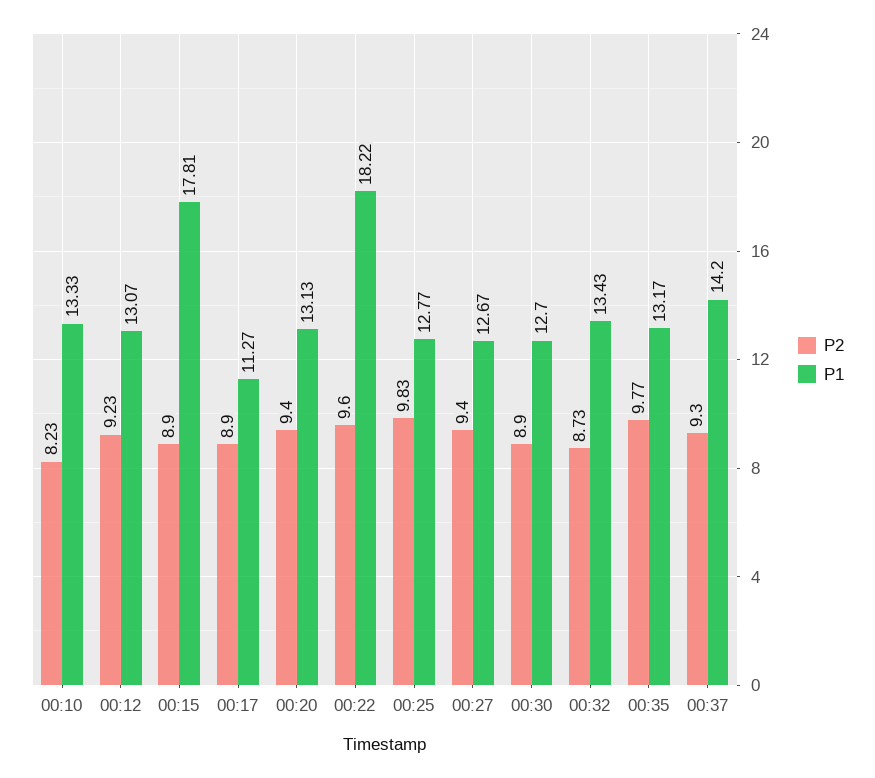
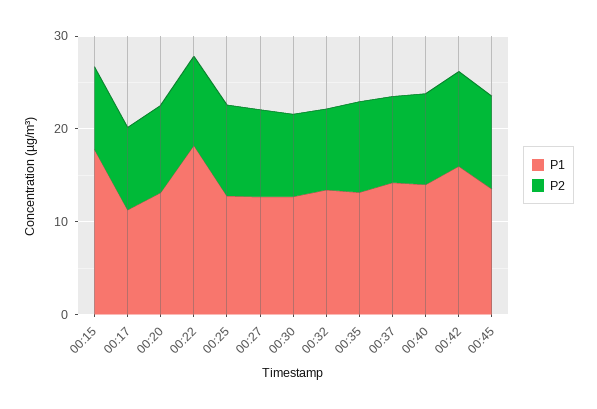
P2, 00:10: 8.23 -> none
P1, 00:10: 13.33 -> none
P2, 00:12: 9.23 -> none
P1, 00:12: 13.07 -> none
P1, 00:40: none -> 14
P2, 00:40: none -> 10
P1, 00:42: none -> 16
P2, 00:42: none -> 10
P1, 00:45: none -> 14
P2, 00:45: none -> 10

